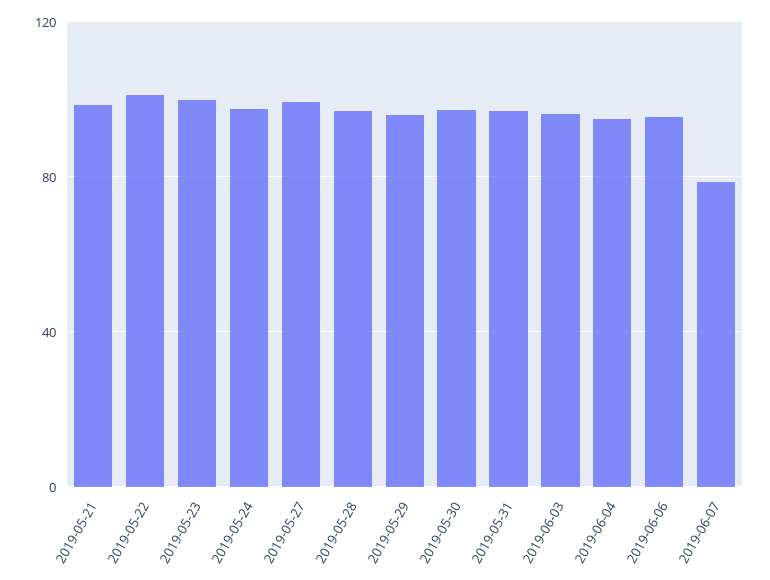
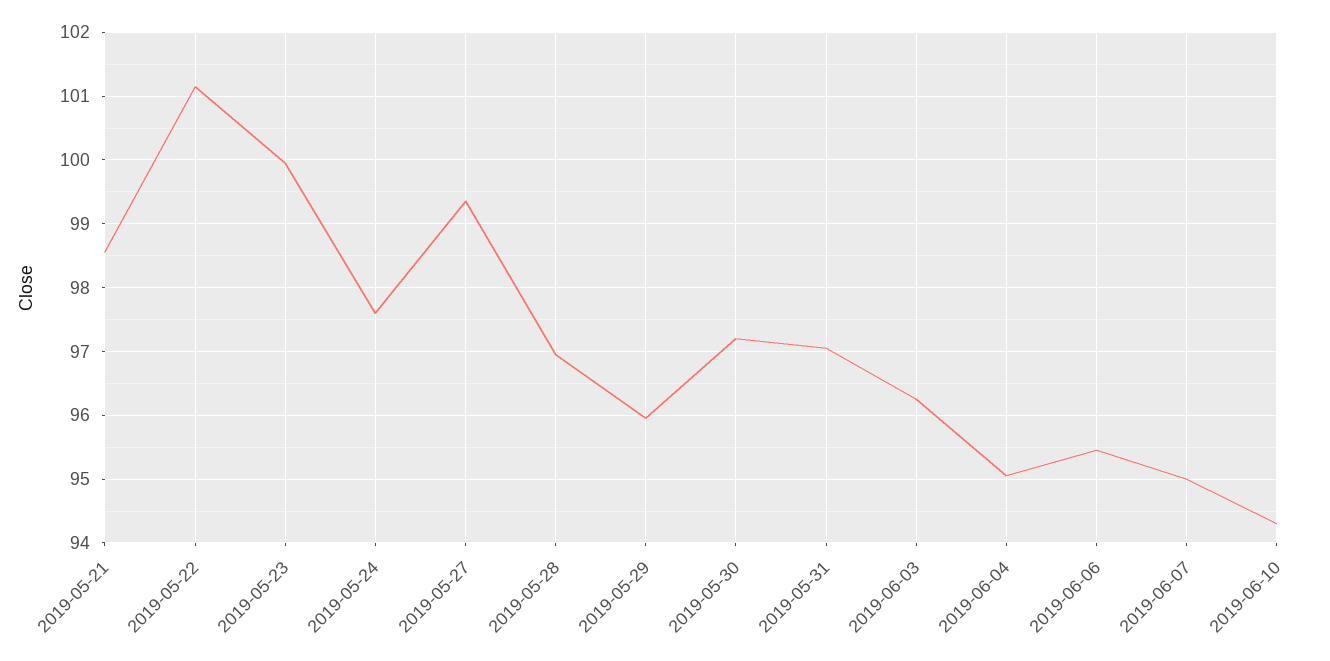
2019-06-07: 80 -> 95
2019-06-10: none -> 94.3

